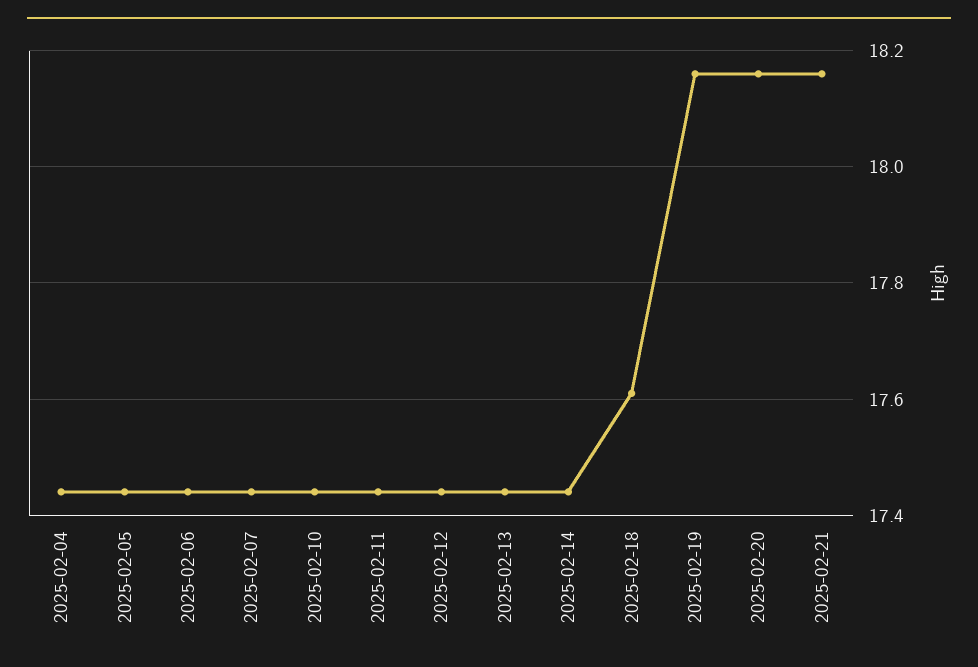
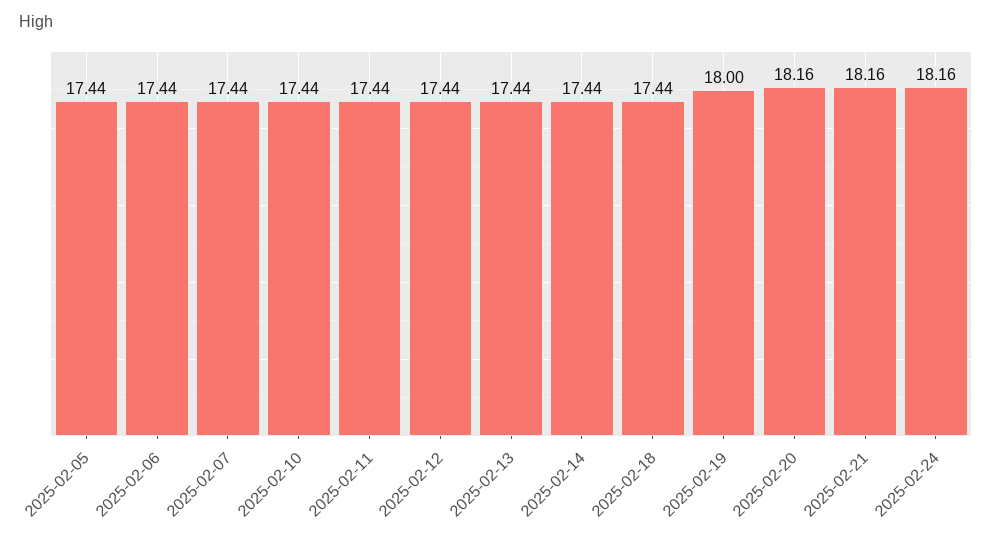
2025-02-04: 17.45 -> none
2025-02-18: 17.6 -> 17.44
2025-02-19: 18.15 -> 18
2025-02-24: none -> 18.16

